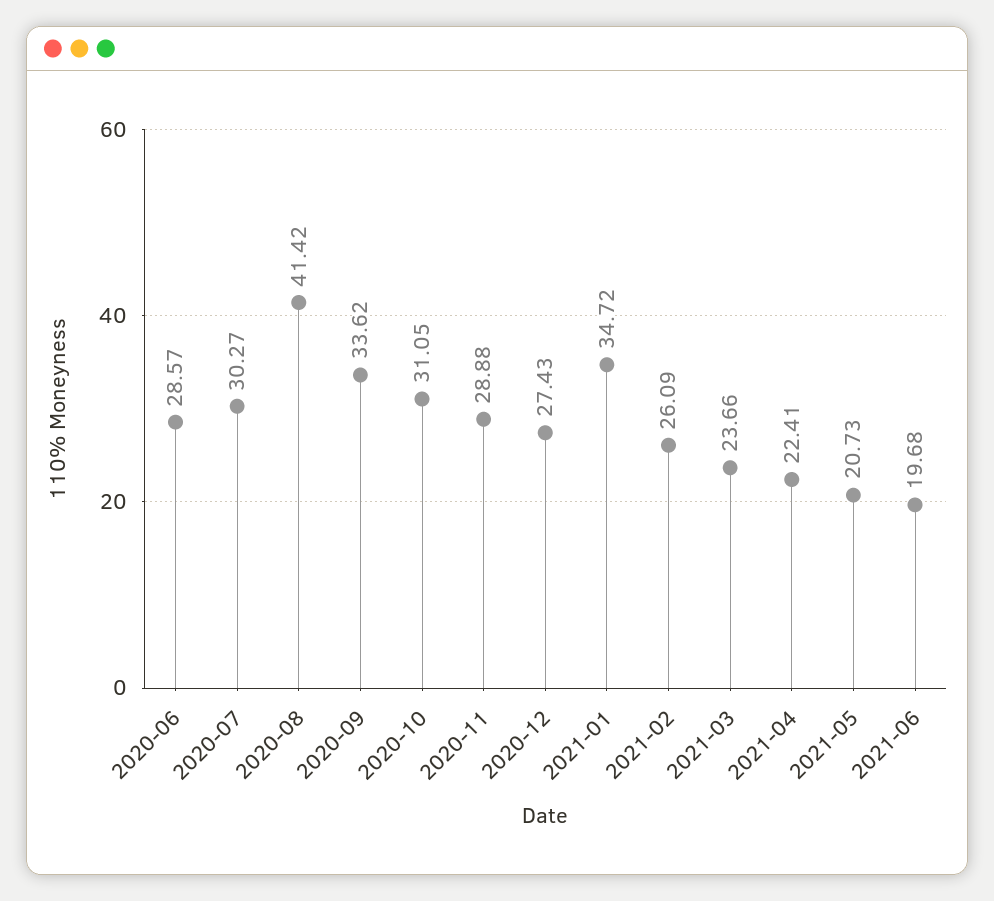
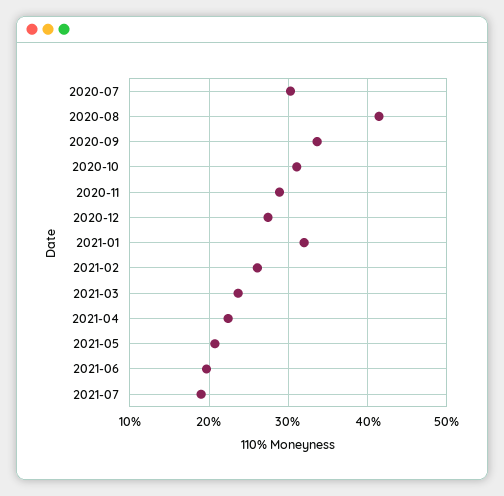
2020-06: 28.57 -> none
2021-01: 34.72 -> 32
2021-07: none -> 19

